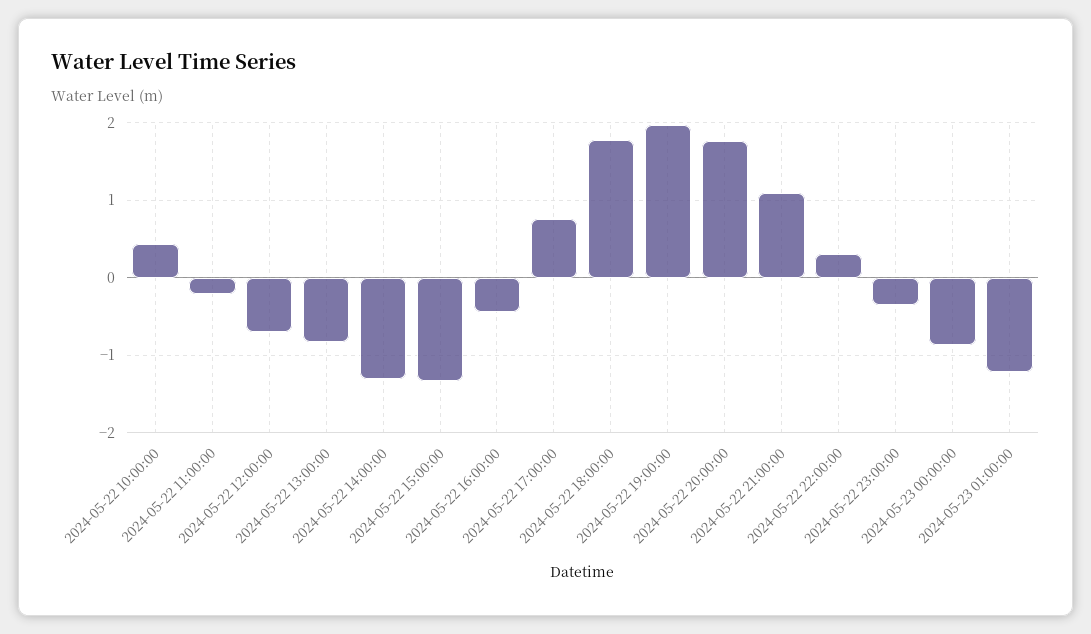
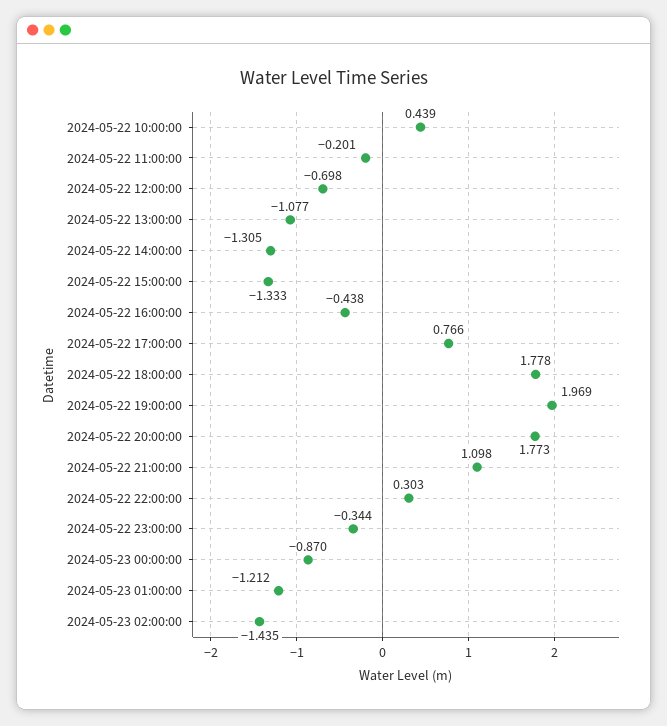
2024-05-22 13:00:00: -0.8 -> -1.077
2024-05-23 02:00:00: none -> -1.435

